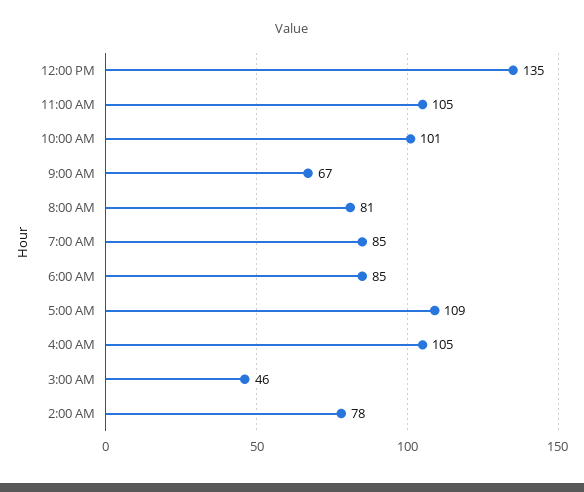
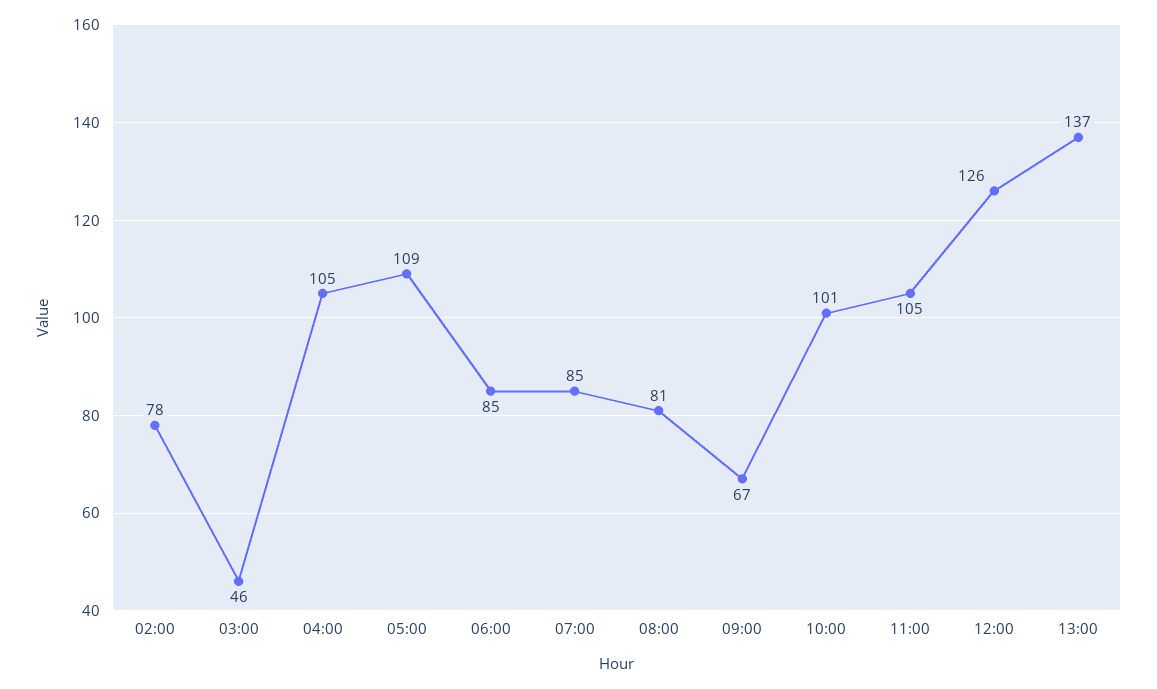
12:00 PM: 135 -> 126
13:00: none -> 137

